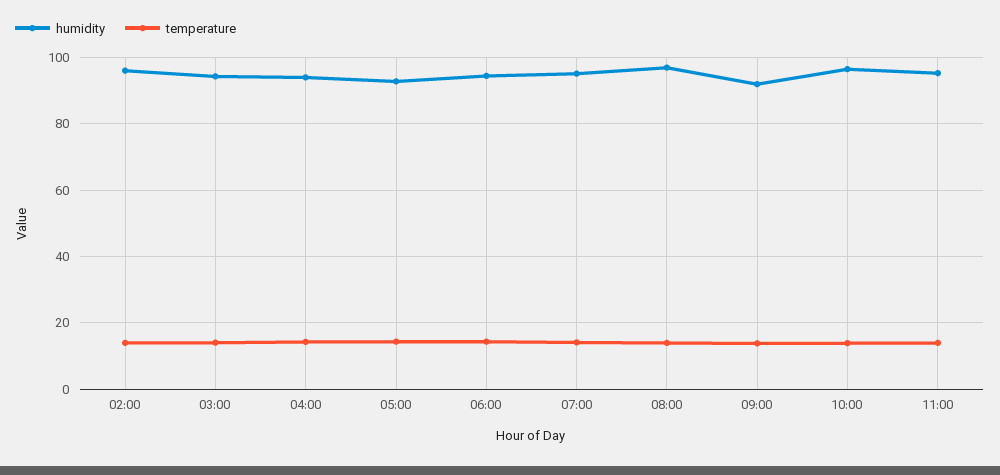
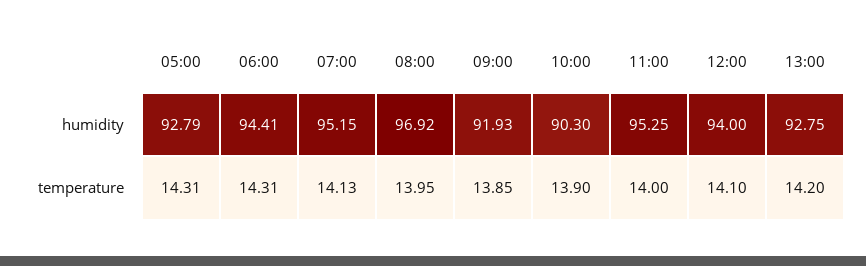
humidity, 02:00: 96 -> none
temperature, 02:00: 14 -> none
humidity, 03:00: 94 -> none
temperature, 03:00: 14 -> none
humidity, 04:00: 94 -> none
temperature, 04:00: 14 -> none
humidity, 10:00: 96 -> 90.3
humidity, 12:00: none -> 94
humidity, 13:00: none -> 92.75
temperature, 12:00: none -> 14.1
temperature, 13:00: none -> 14.2

